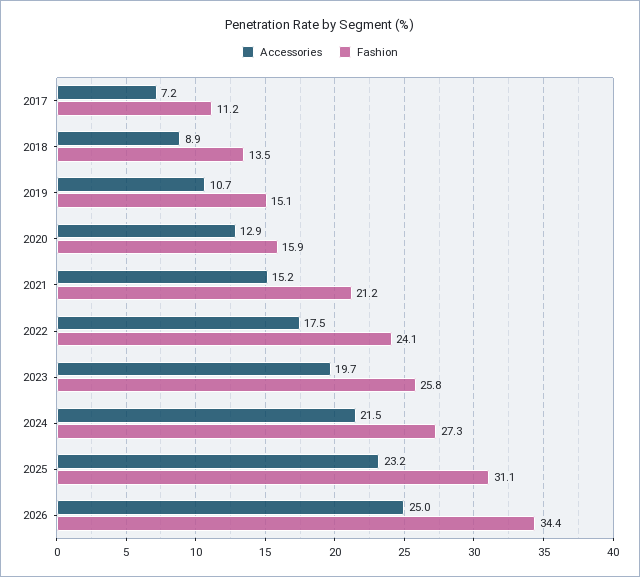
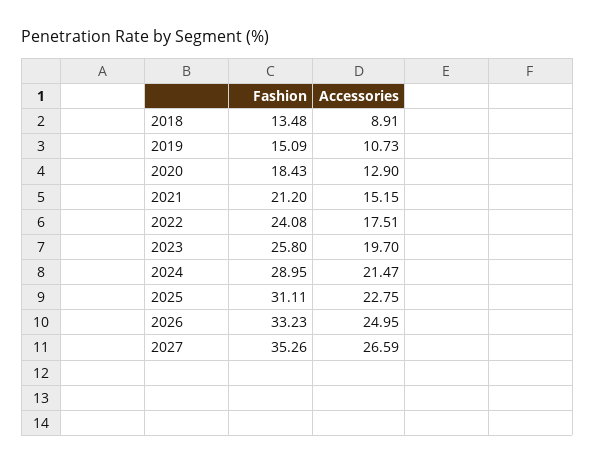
Accessories, 2017: 7.2 -> none
Fashion, 2017: 11.2 -> none
Fashion, 2020: 15.9 -> 18.43
Fashion, 2024: 27.3 -> 28.95
Accessories, 2025: 23.2 -> 22.75
Fashion, 2026: 34.4 -> 33.23
Fashion, 2027: none -> 35.26
Accessories, 2027: none -> 26.59

